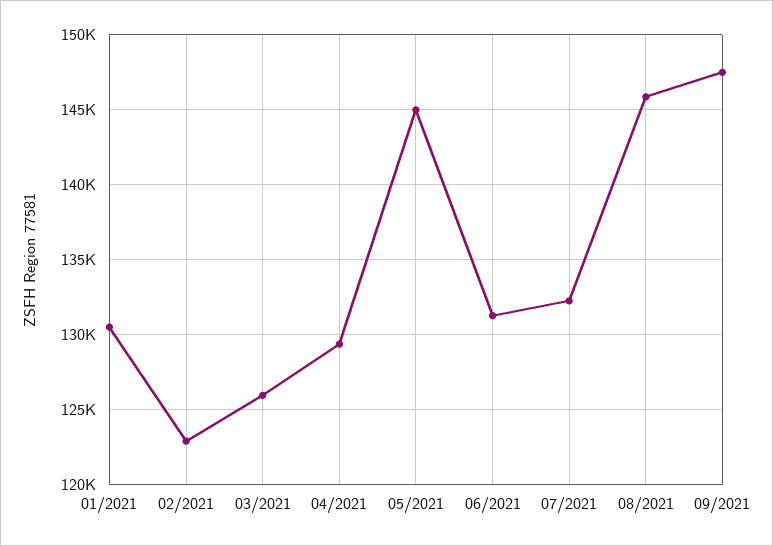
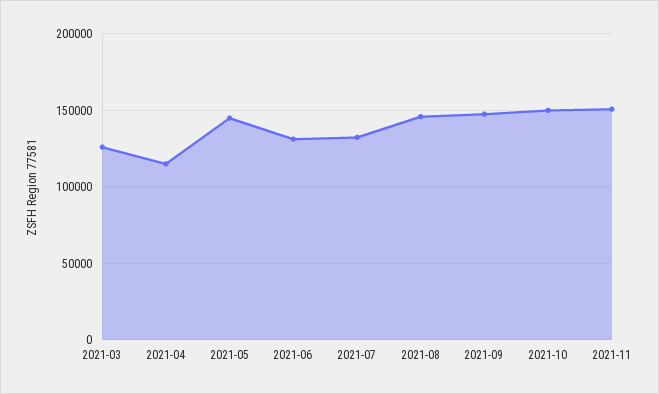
01/2021: 130500 -> none
02/2021: 123000 -> none
04/2021: 129500 -> 115000
2021-10: none -> 150000
2021-11: none -> 150000

